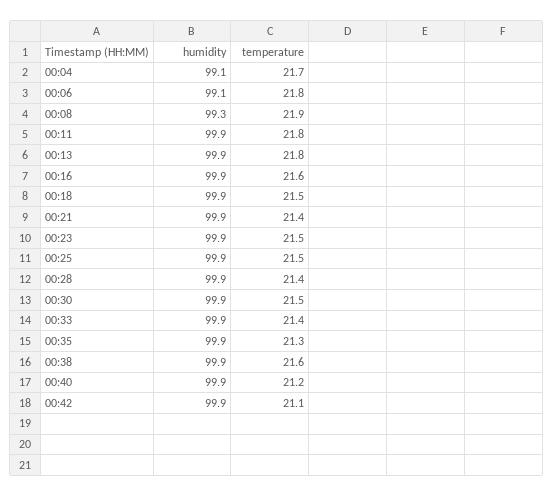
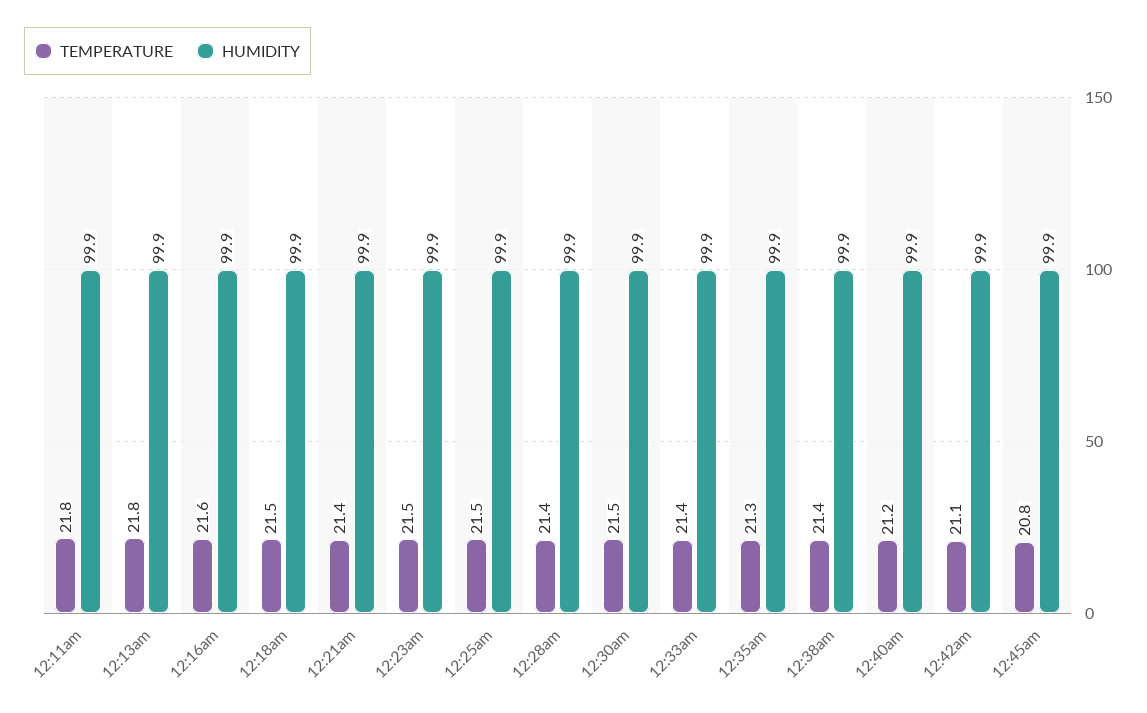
humidity, 00:04: 99.1 -> none
temperature, 00:04: 21.7 -> none
humidity, 00:06: 99.1 -> none
temperature, 00:06: 21.8 -> none
humidity, 00:08: 99.3 -> none
temperature, 00:08: 21.9 -> none
temperature, 00:38: 21.6 -> 21.4
temperature, 12:45am: none -> 20.8
humidity, 12:45am: none -> 99.9

